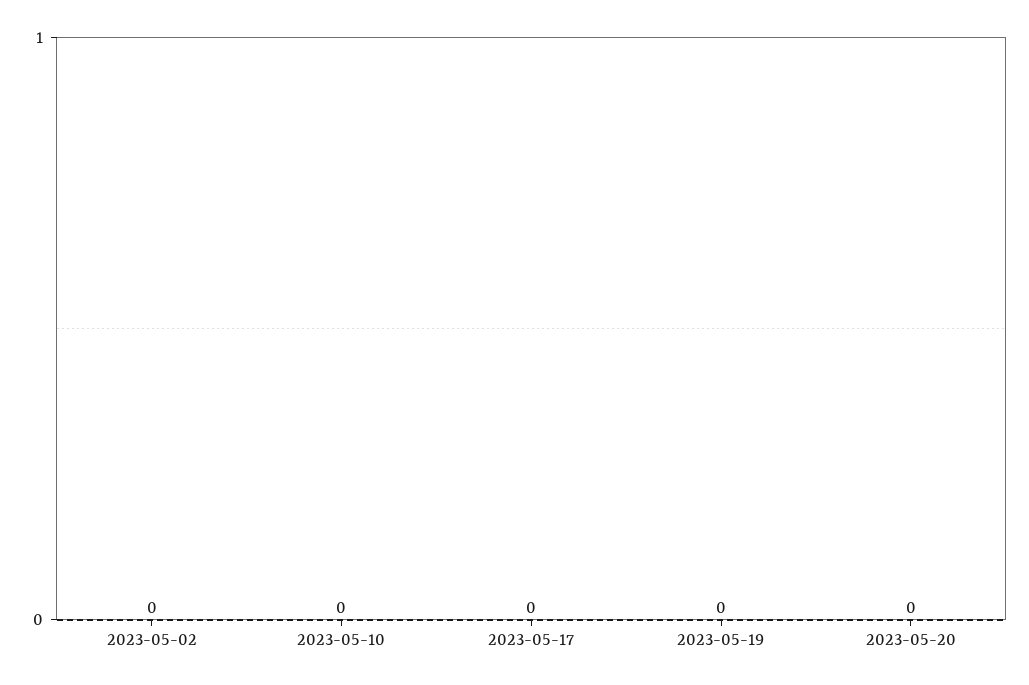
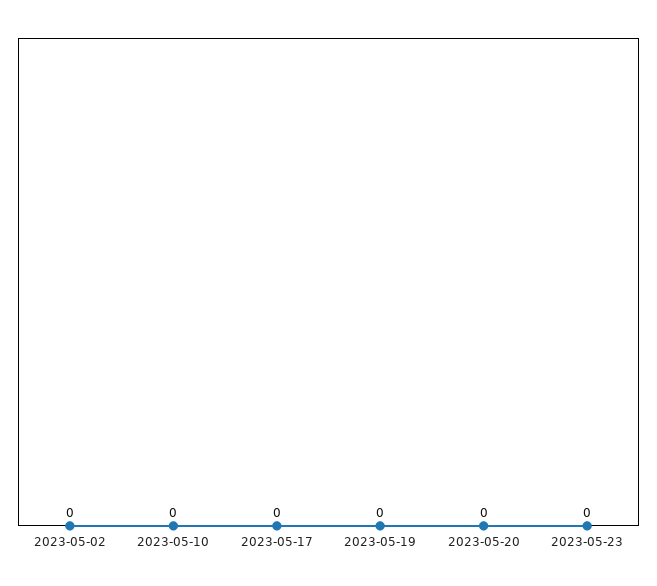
2023-05-23: none -> 0

